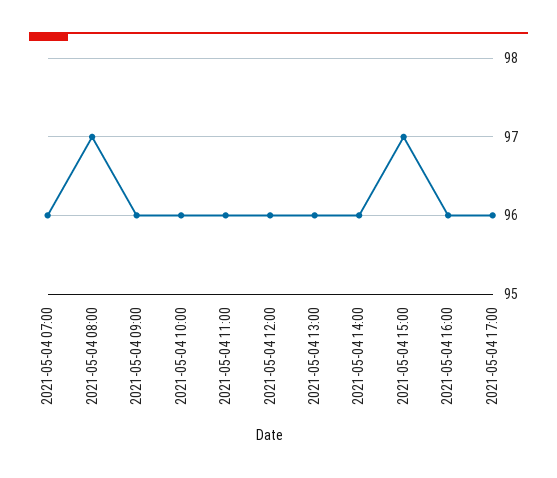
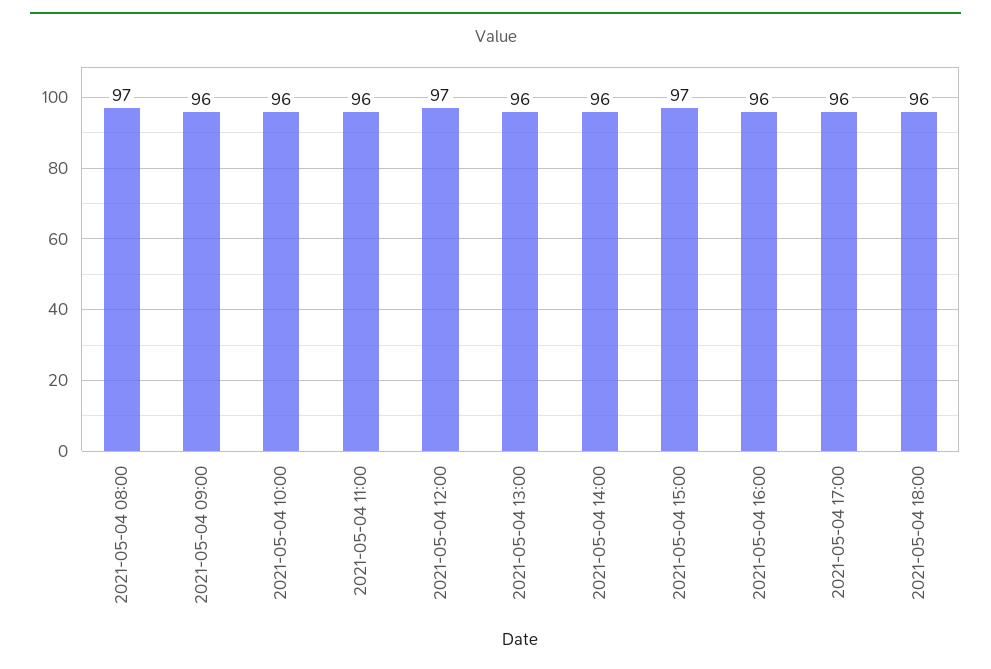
2021-05-04 07:00: 96 -> none
2021-05-04 12:00: 96 -> 97
2021-05-04 18:00: none -> 96

